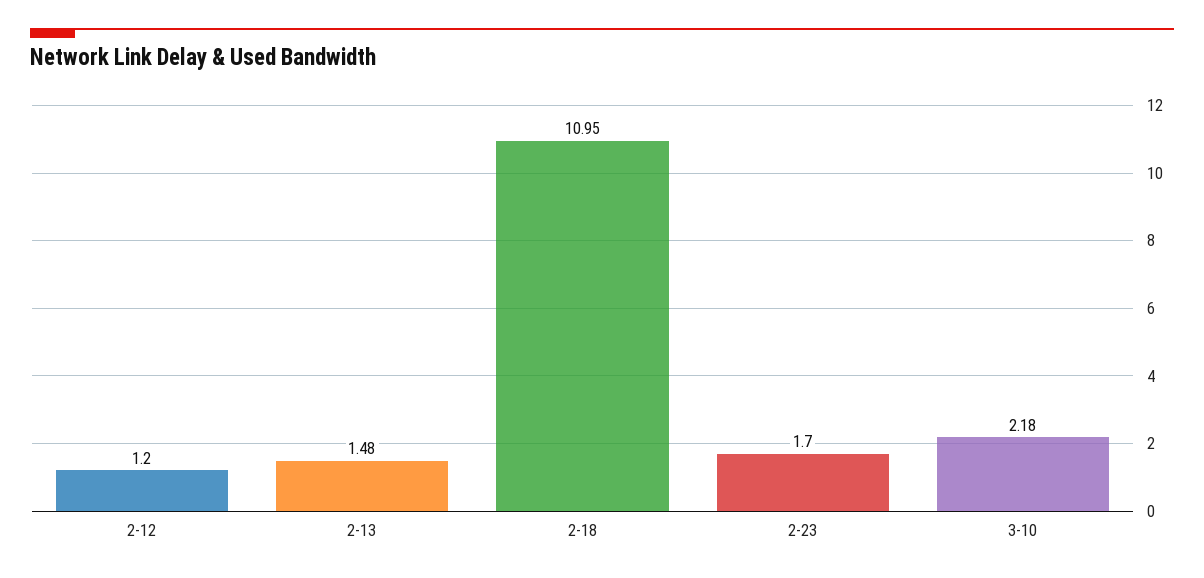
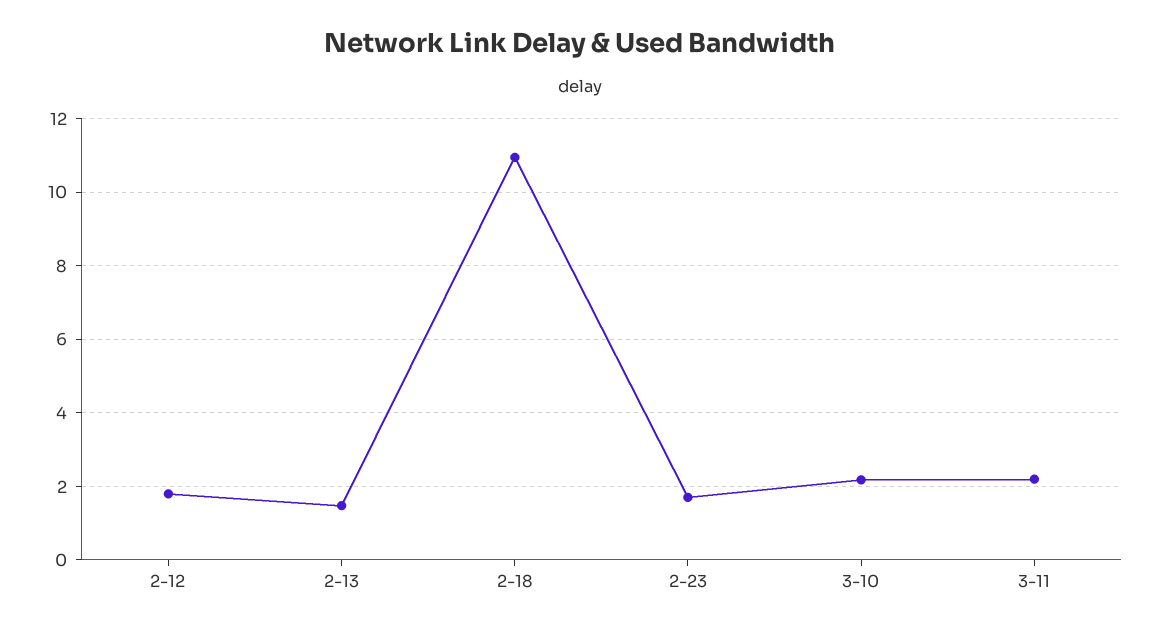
2-12: 1.2 -> 1.8
3-11: none -> 2.2

